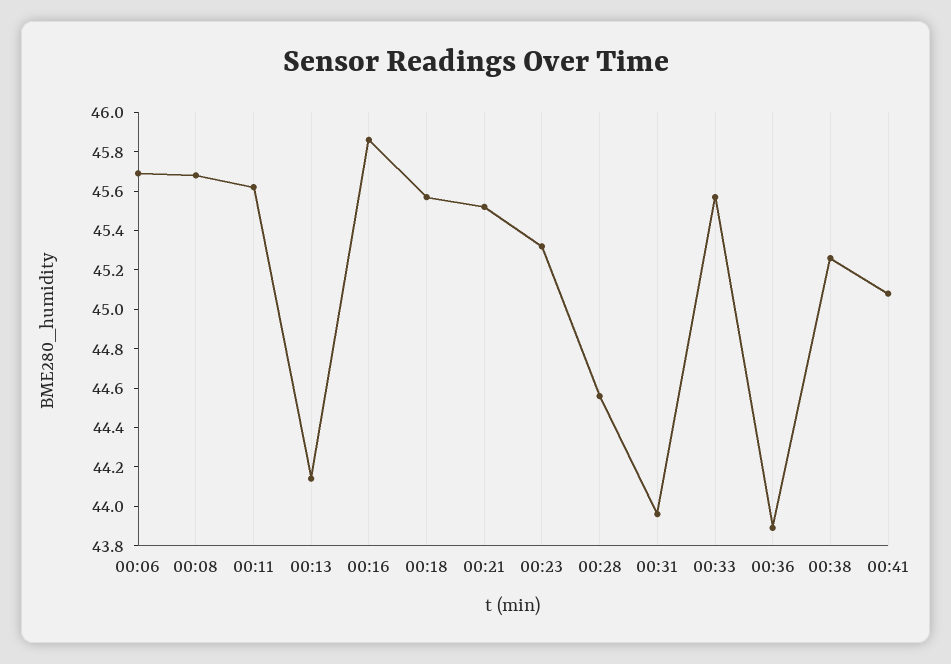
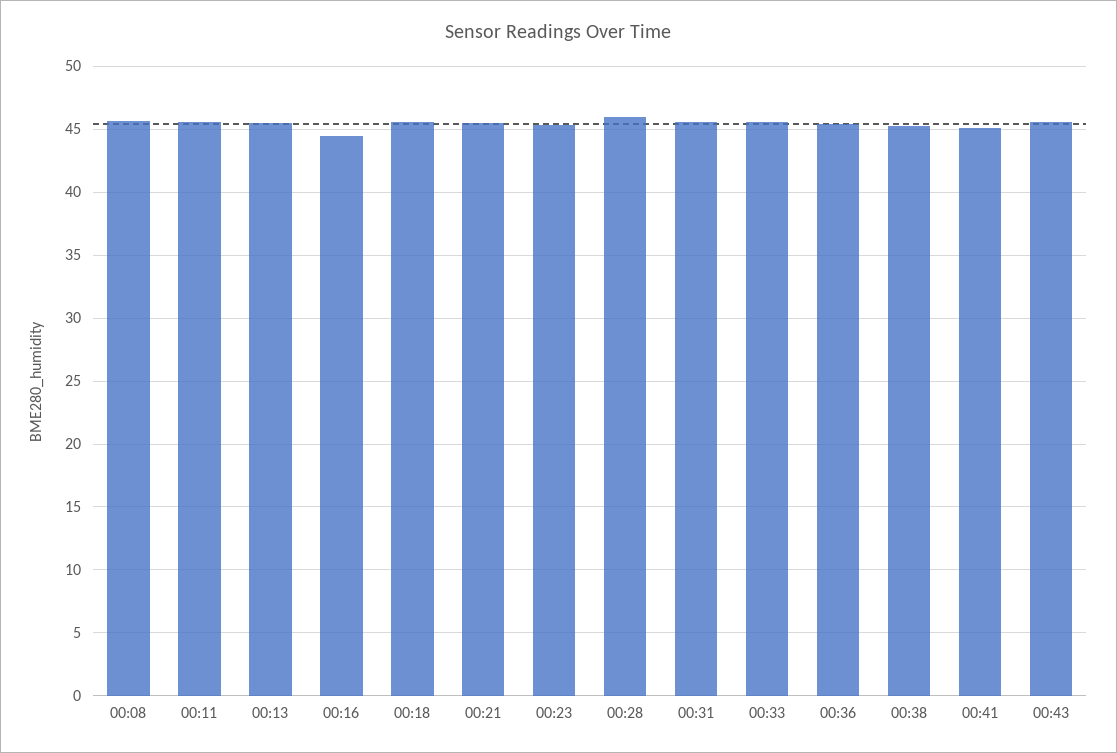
00:06: 45.7 -> none
00:13: 44.15 -> 45.5
00:16: 45.85 -> 44.5
00:28: 44.55 -> 46
00:31: 43.95 -> 45.5
00:36: 43.9 -> 45.5
00:43: none -> 45.5

